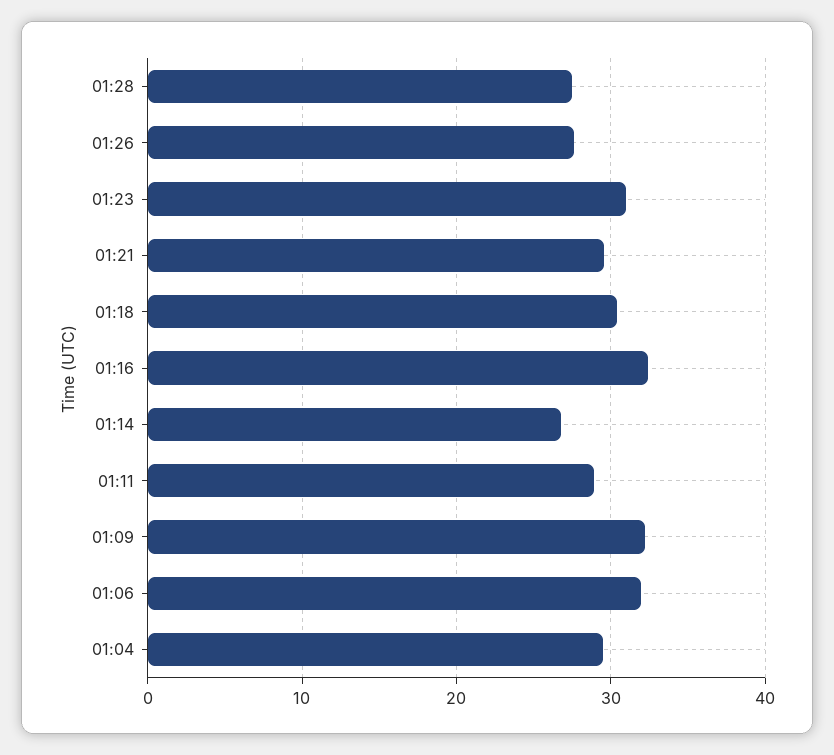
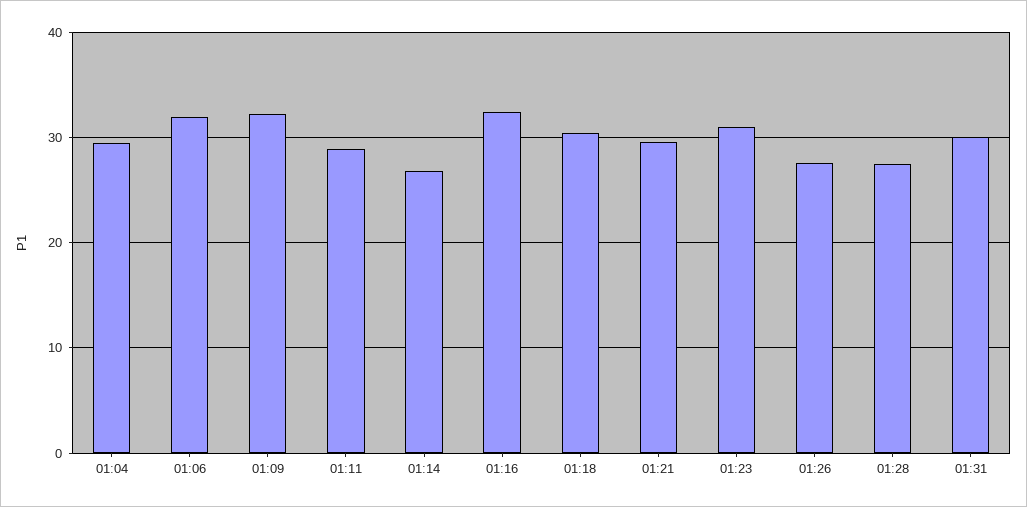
01:31: none -> 30

